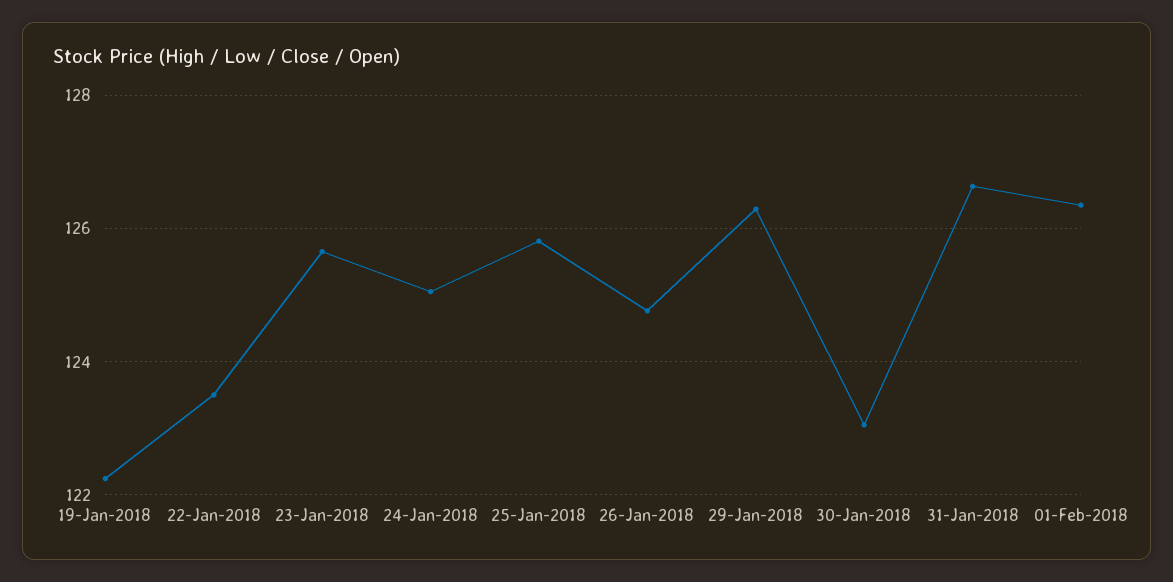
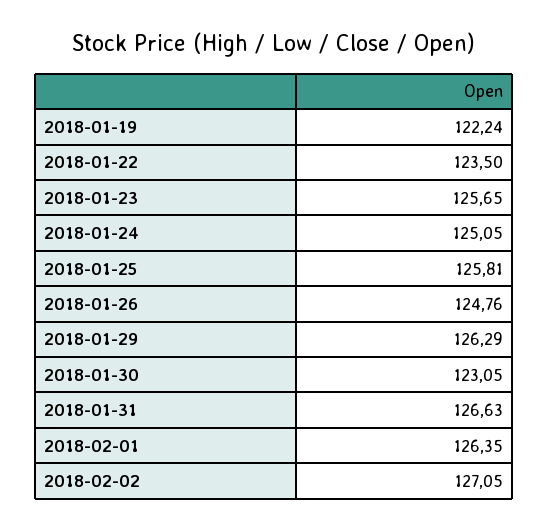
2018-02-02: none -> 127.05

